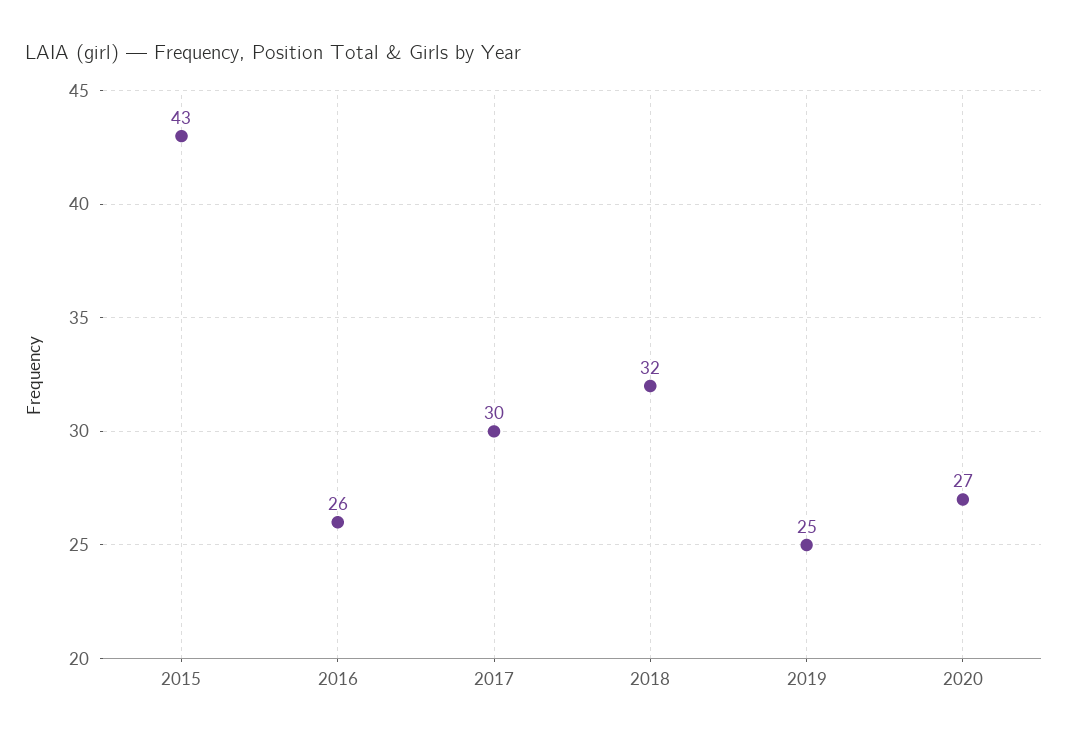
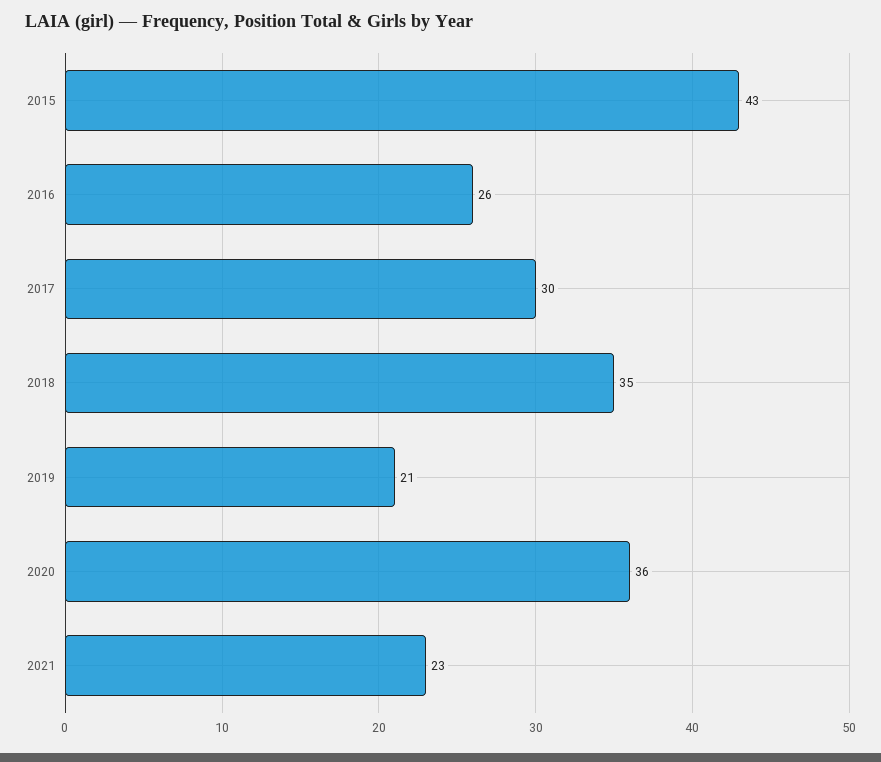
2018: 32 -> 35
2019: 25 -> 21
2020: 27 -> 36
2021: none -> 23

